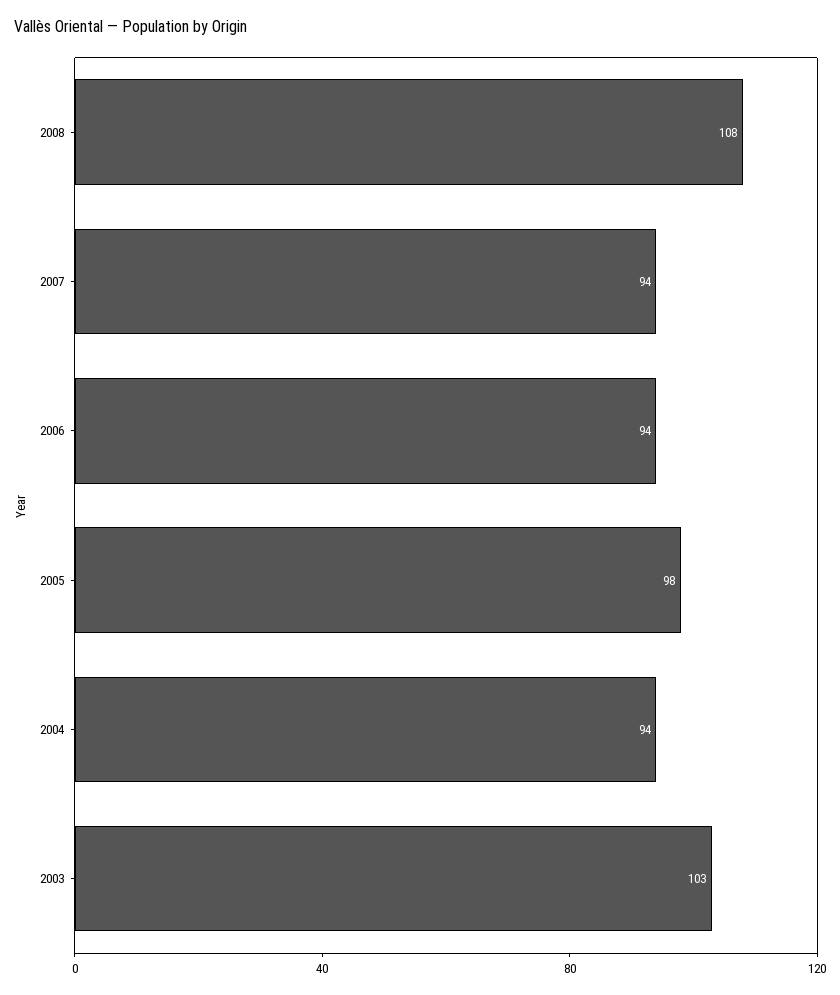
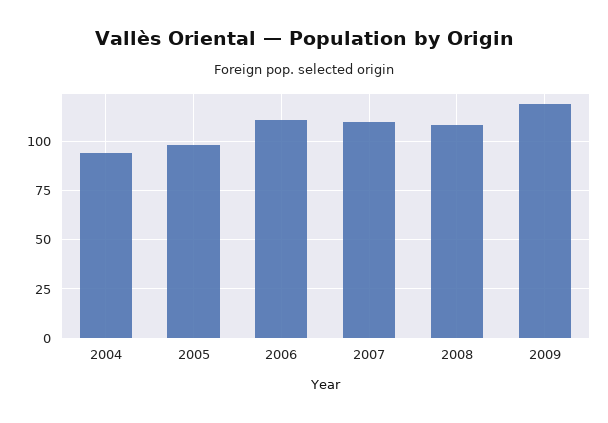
2007: 94 -> 110
2006: 94 -> 110
2003: 103 -> none
2009: none -> 120

